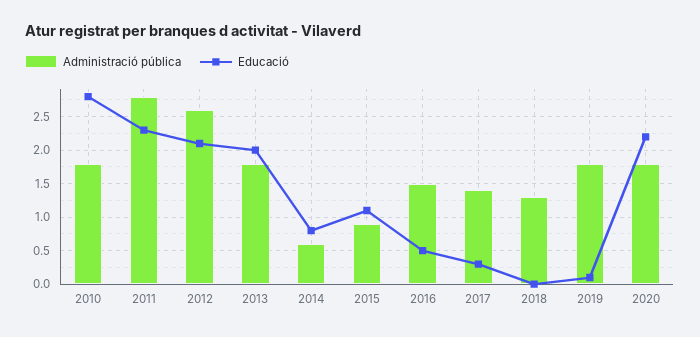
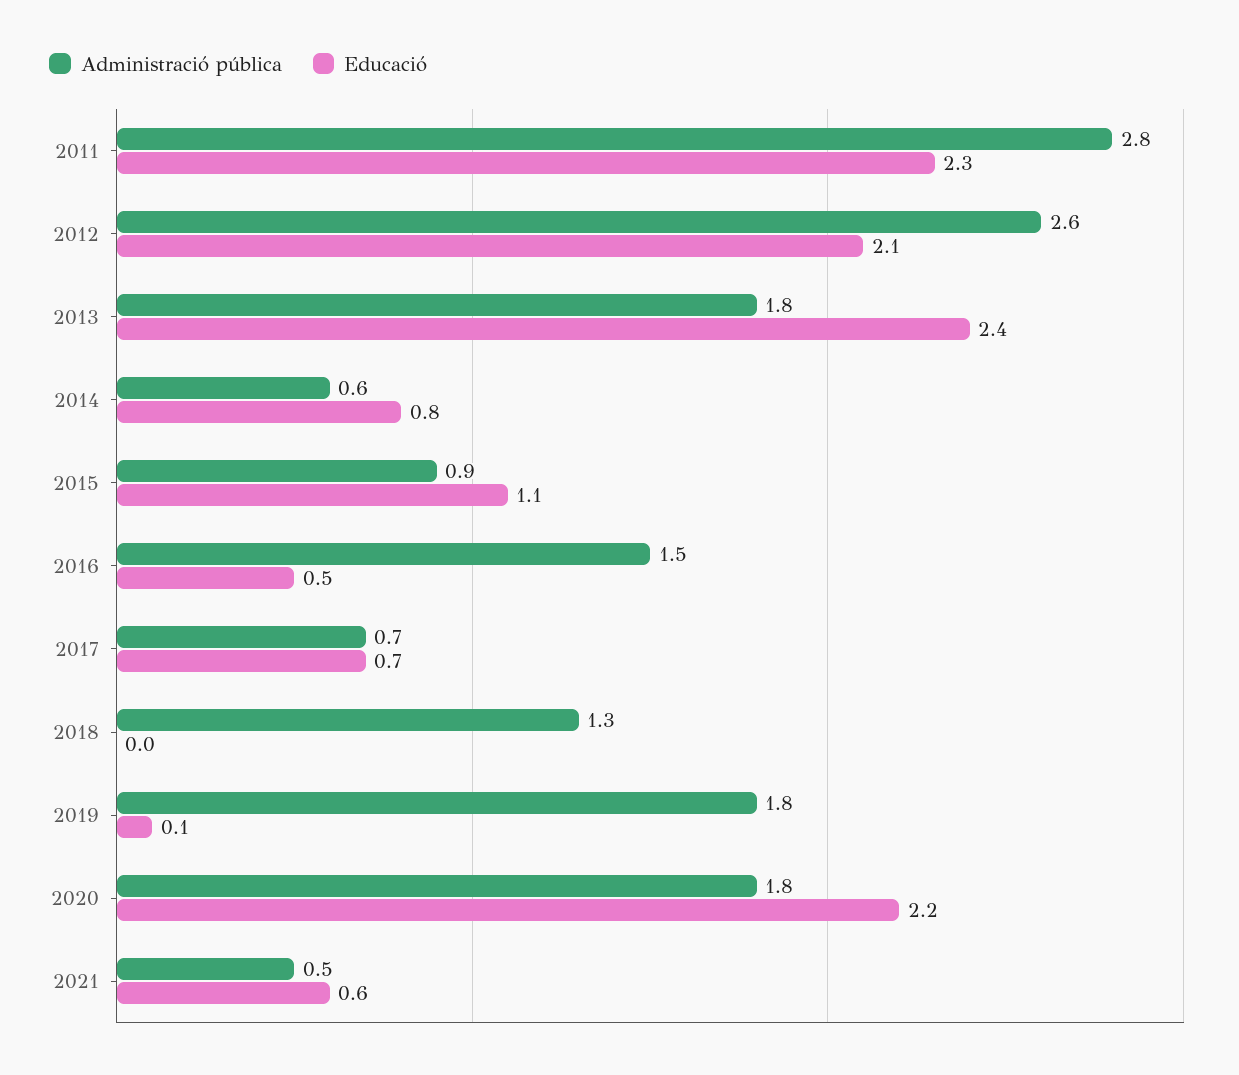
Administració pública, 2010: 1.8 -> none
Educació, 2010: 2.8 -> none
Educació, 2013: 2 -> 2.4
Administració pública, 2017: 1.4 -> 0.7
Educació, 2017: 0.3 -> 0.7
Administració pública, 2021: none -> 0.5
Educació, 2021: none -> 0.6

